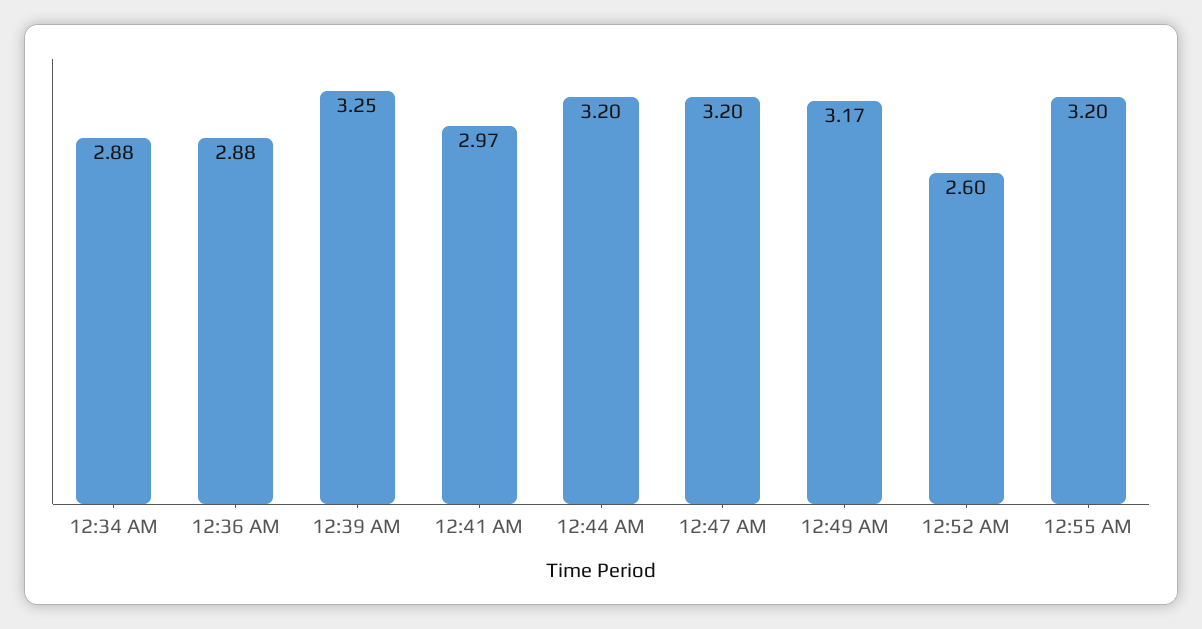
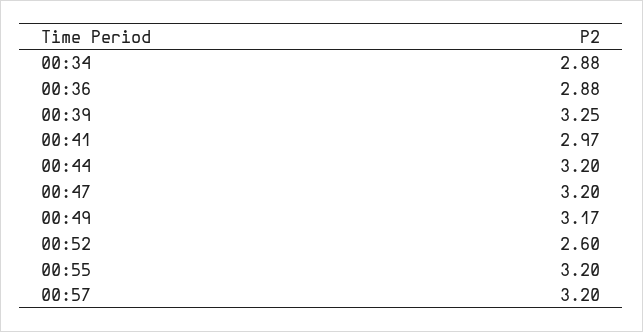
00:57: none -> 3.2

